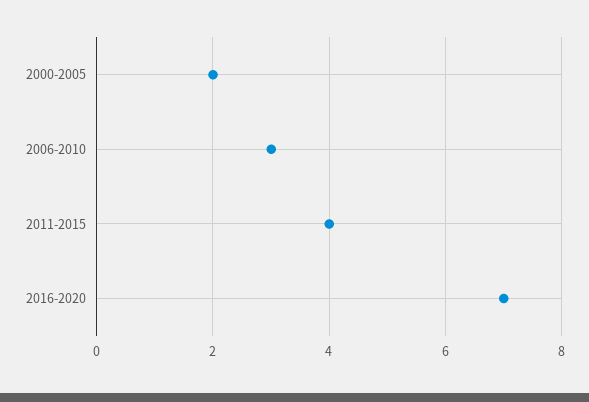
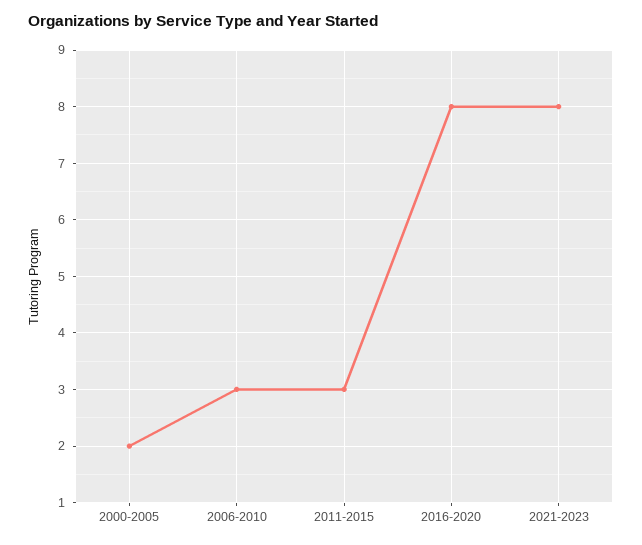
2011-2015: 4 -> 3
2016-2020: 7 -> 8
2021-2023: none -> 8

